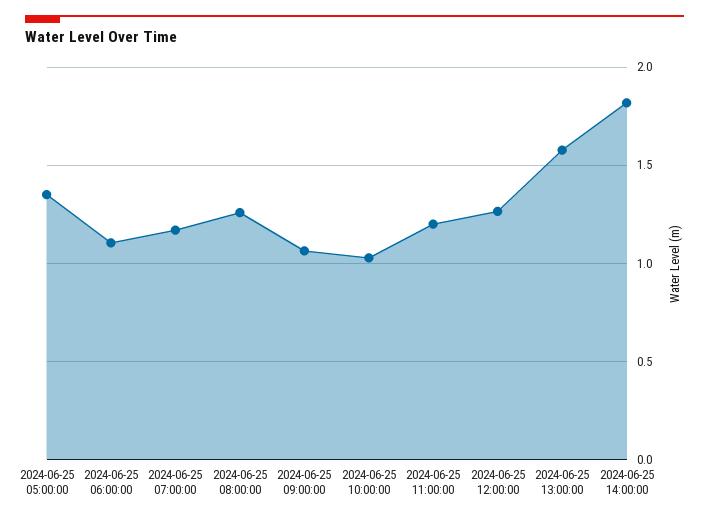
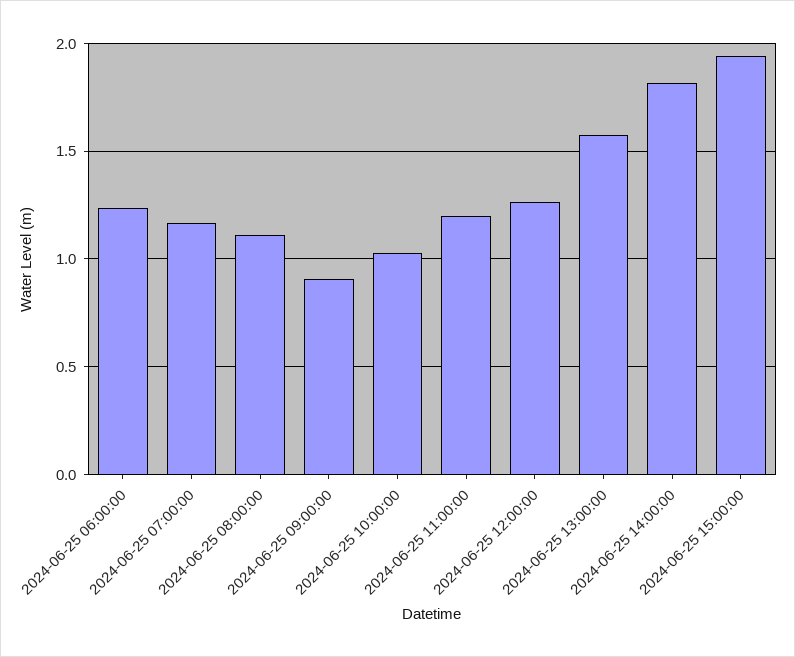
2024-06-25 05:00:00: 1.35 -> none
2024-06-25 06:00:00: 1.1 -> 1.25
2024-06-25 08:00:00: 1.25 -> 1.1
2024-06-25 09:00:00: 1.05 -> 0.9
2024-06-25 15:00:00: none -> 1.95

